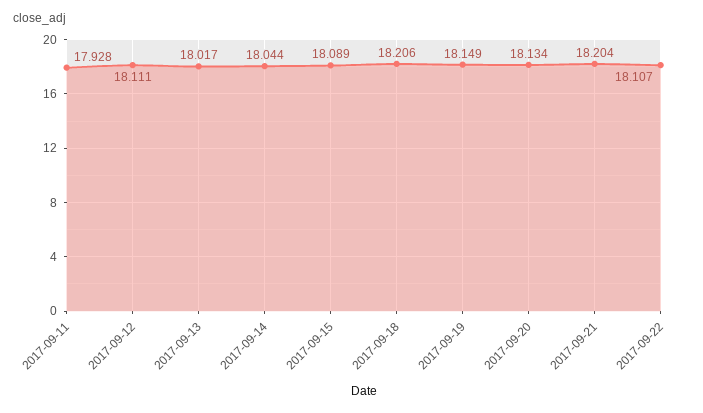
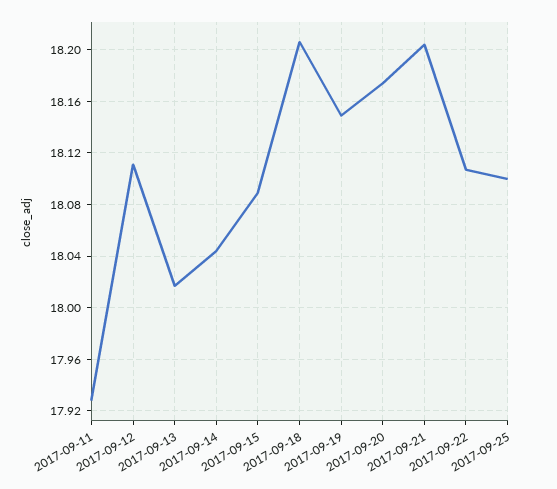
2017-09-20: 18.134 -> 18.175
2017-09-25: none -> 18.1

